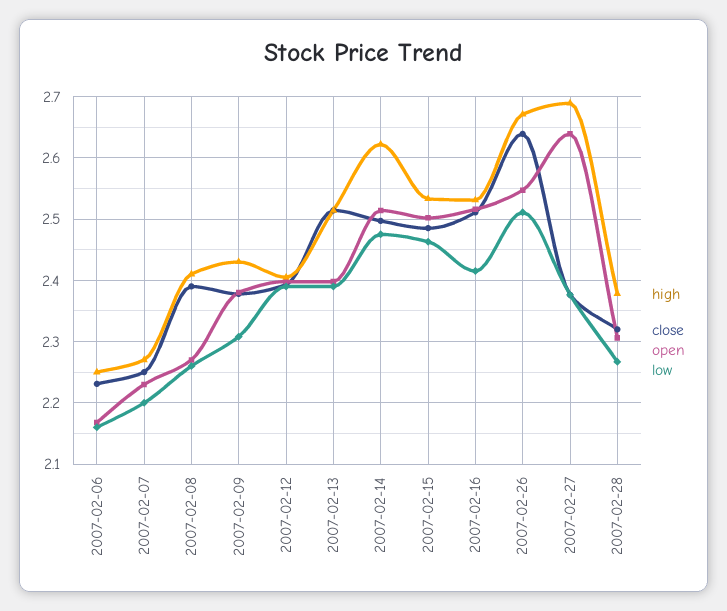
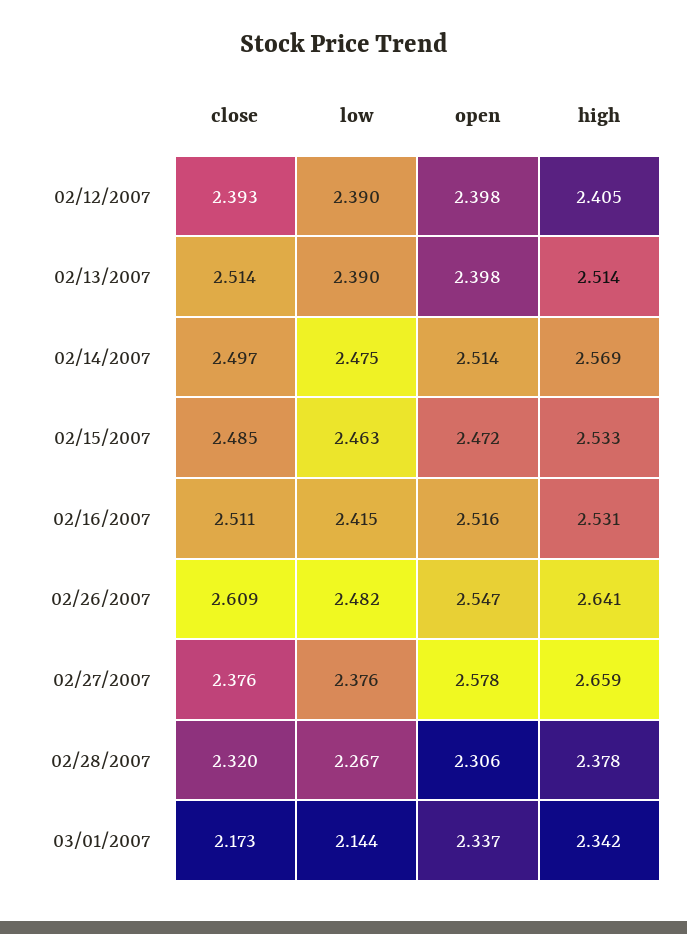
high, 2007-02-06: 2.25 -> none
close, 2007-02-06: 2.23 -> none
open, 2007-02-06: 2.17 -> none
low, 2007-02-06: 2.16 -> none
high, 2007-02-07: 2.27 -> none
close, 2007-02-07: 2.25 -> none
open, 2007-02-07: 2.23 -> none
low, 2007-02-07: 2.2 -> none
high, 2007-02-08: 2.41 -> none
close, 2007-02-08: 2.39 -> none
open, 2007-02-08: 2.27 -> none
low, 2007-02-08: 2.26 -> none
high, 2007-02-09: 2.43 -> none
close, 2007-02-09: 2.38 -> none
open, 2007-02-09: 2.38 -> none
low, 2007-02-09: 2.31 -> none
high, 2007-02-14: 2.62 -> 2.569
open, 2007-02-15: 2.5 -> 2.472
high, 2007-02-26: 2.67 -> 2.641
close, 2007-02-26: 2.64 -> 2.609
low, 2007-02-26: 2.51 -> 2.482
high, 2007-02-27: 2.69 -> 2.659
open, 2007-02-27: 2.64 -> 2.578
close, 03/01/2007: none -> 2.173
low, 03/01/2007: none -> 2.144
open, 03/01/2007: none -> 2.337
high, 03/01/2007: none -> 2.342

